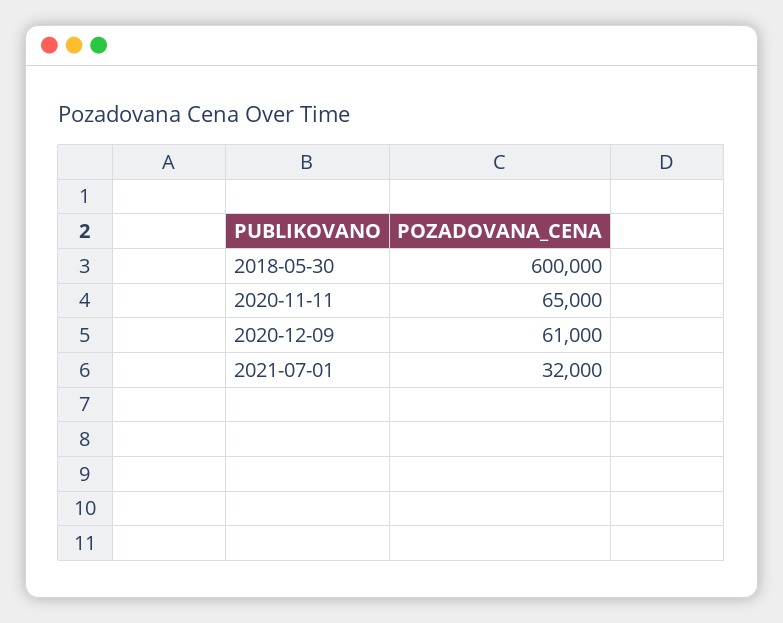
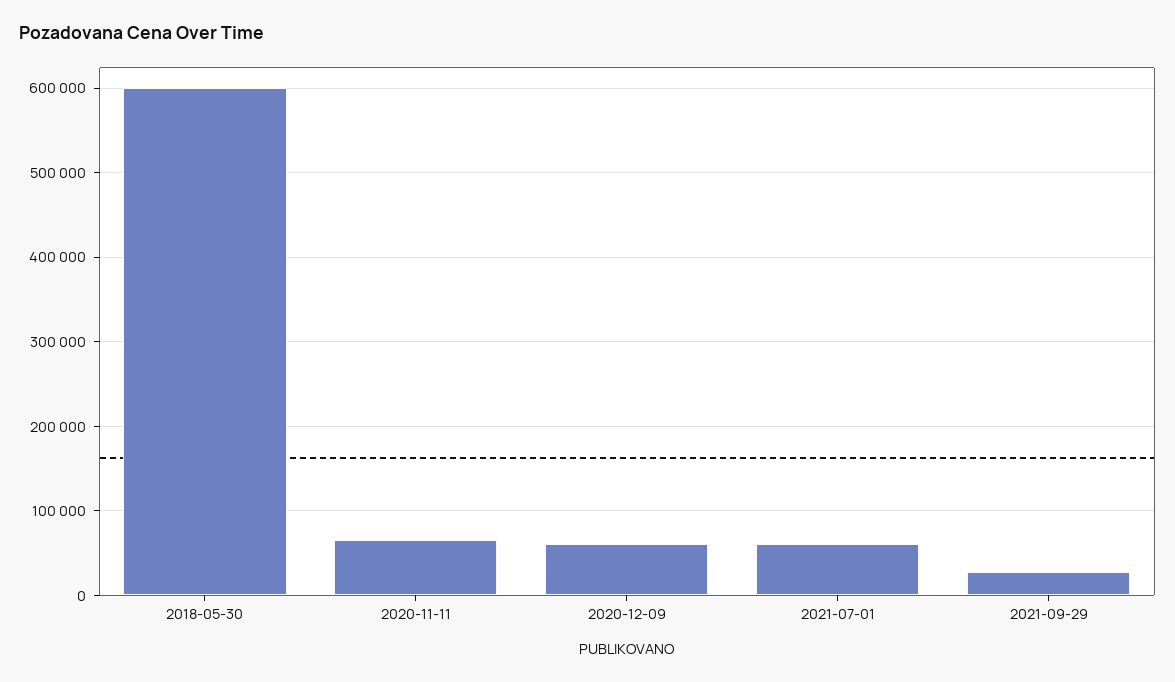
2021-07-01: 32000 -> 60000
2021-09-29: none -> 30000

